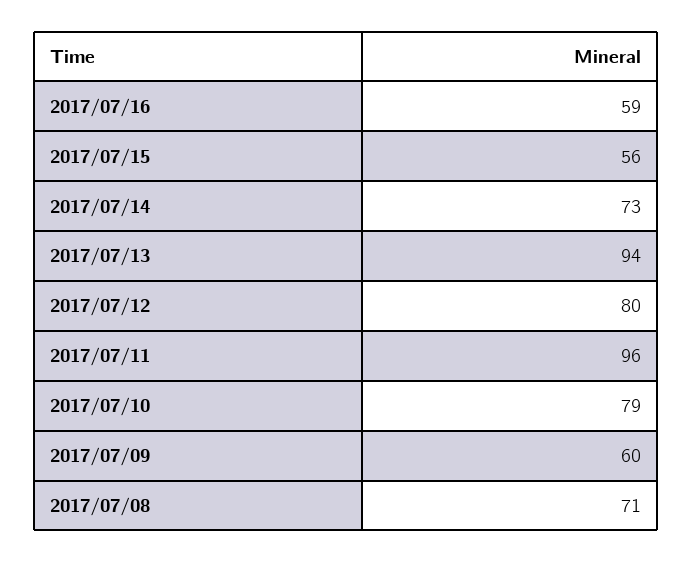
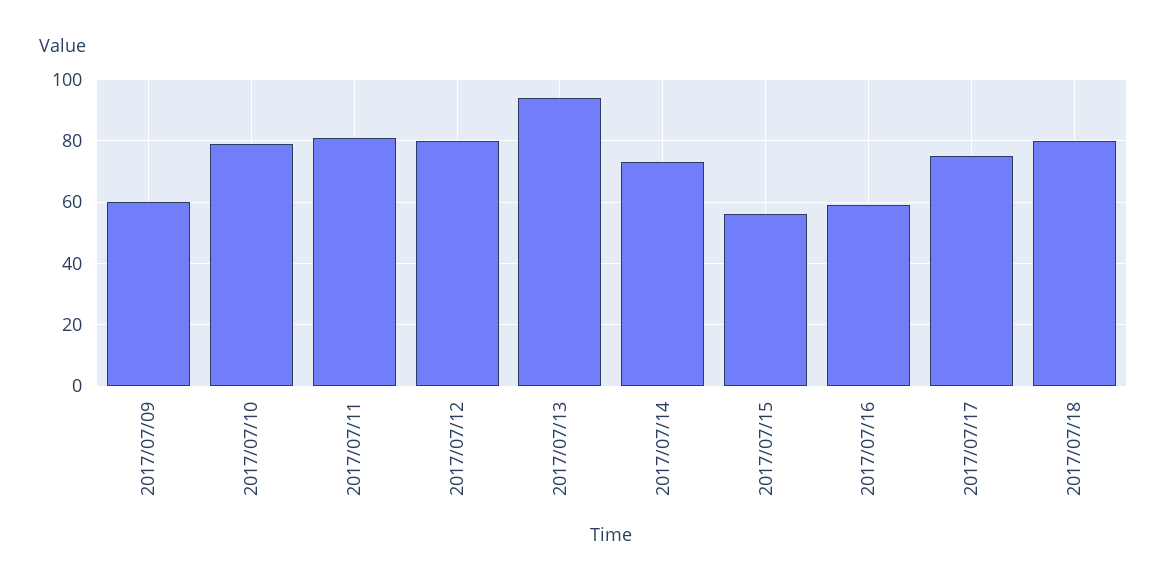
2017/07/11: 96 -> 80
2017/07/08: 71 -> none
2017/07/17: none -> 75
2017/07/18: none -> 80

